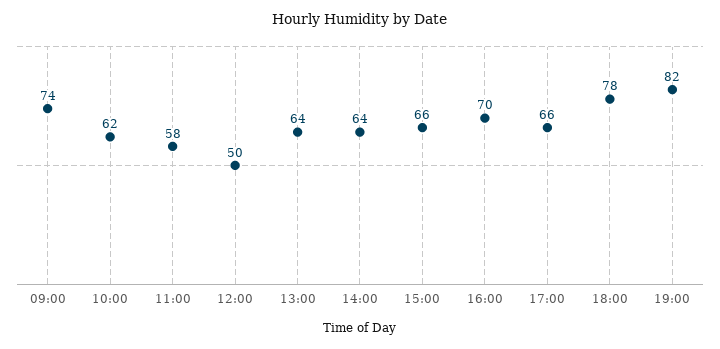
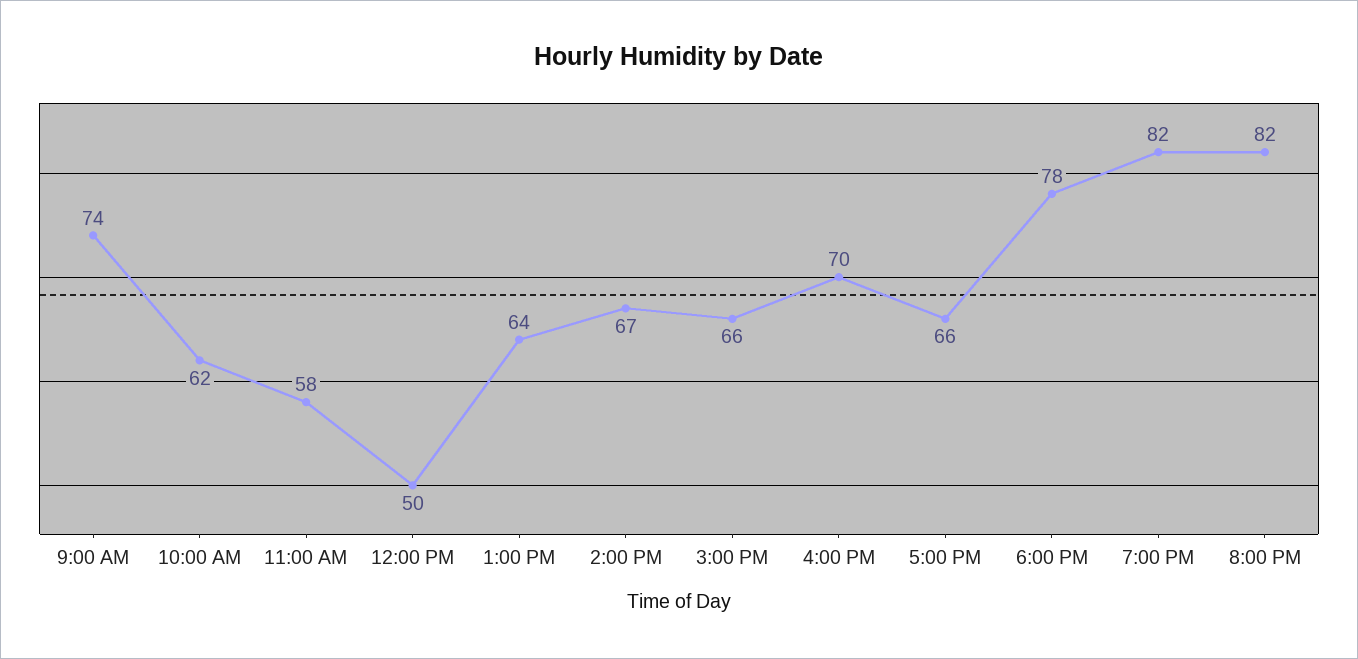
14:00: 64 -> 67
8:00 PM: none -> 82

